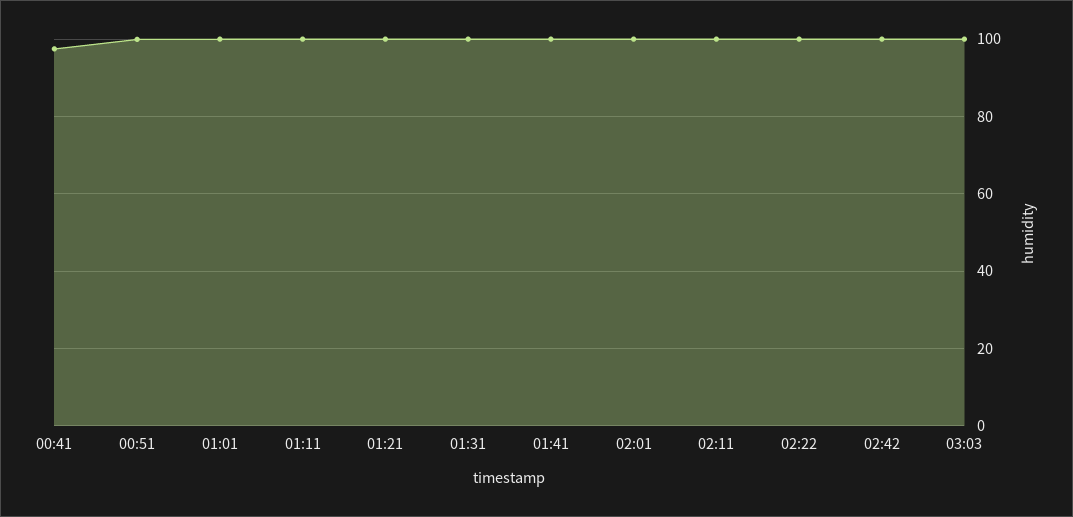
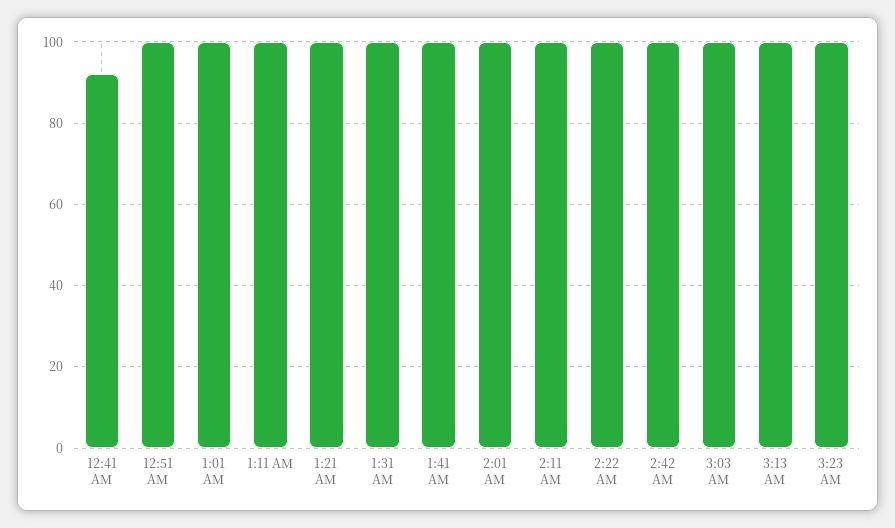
00:41: 98 -> 92
3:13 AM: none -> 100
3:23 AM: none -> 100

